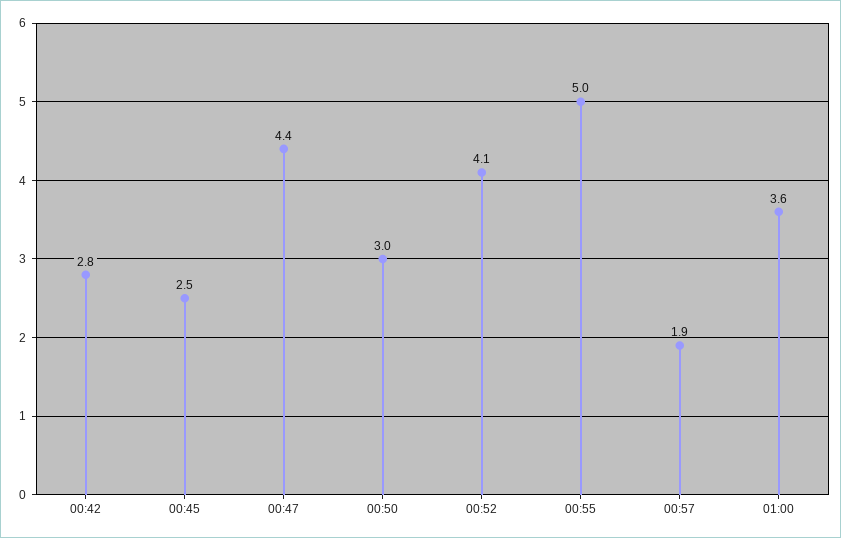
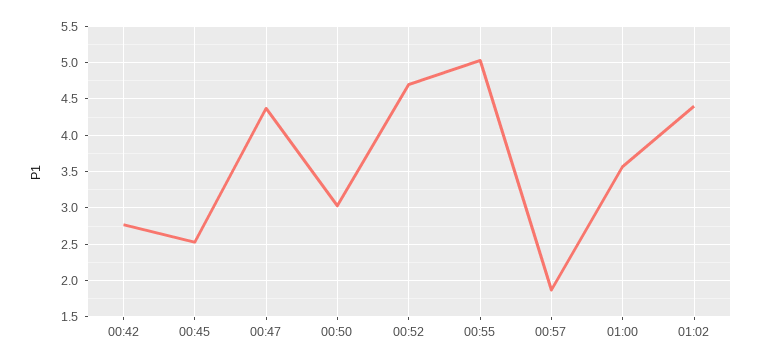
00:52: 4.1 -> 4.7
01:02: none -> 4.4

